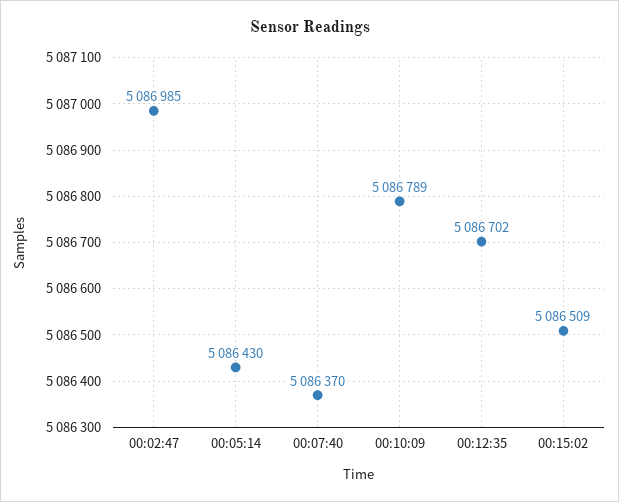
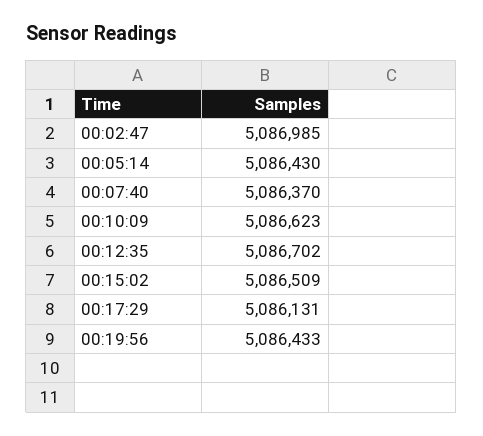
00:10:09: 5086789 -> 5086623
00:17:29: none -> 5086131
00:19:56: none -> 5086433

